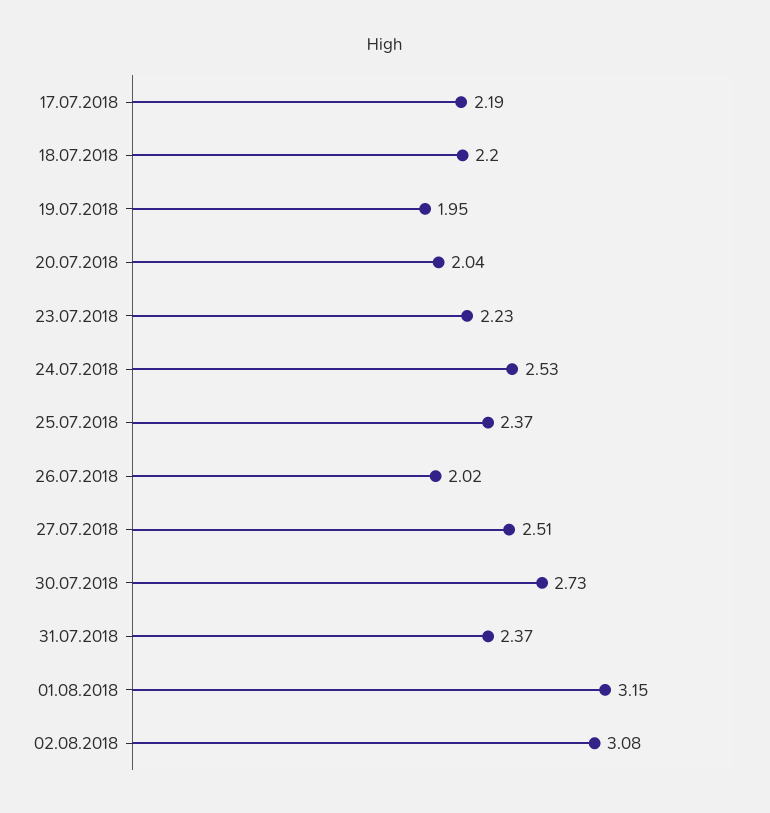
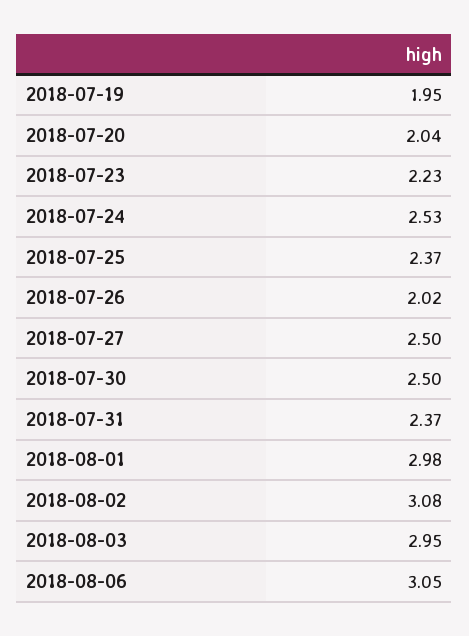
17.07.2018: 2.19 -> none
18.07.2018: 2.2 -> none
27.07.2018: 2.51 -> 2.5
30.07.2018: 2.73 -> 2.5
01.08.2018: 3.15 -> 2.98
2018-08-03: none -> 2.95
2018-08-06: none -> 3.05

